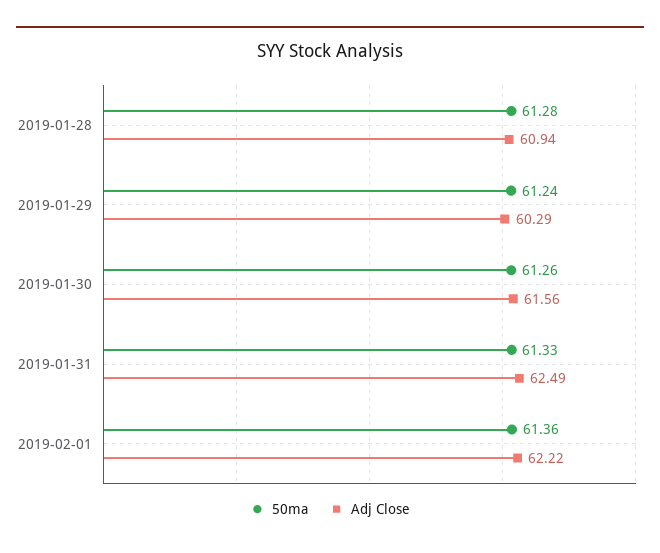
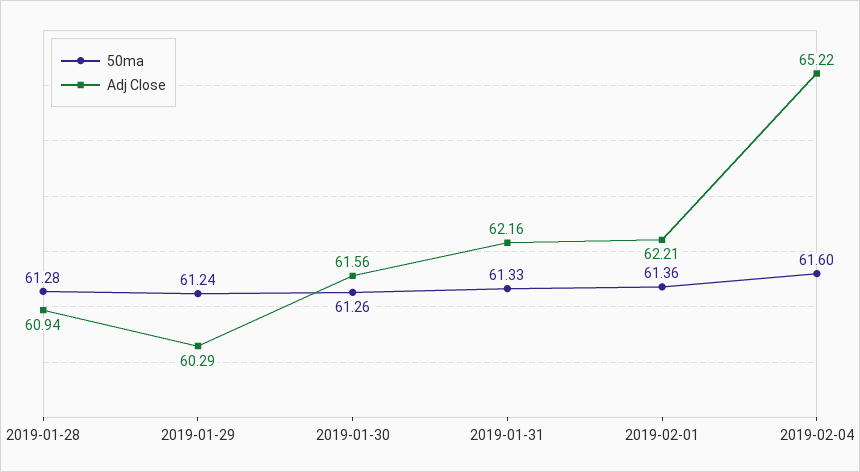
Adj Close, 2019-01-31: 62.49 -> 62.16
Adj Close, 2019-02-01: 62.22 -> 62.21
50ma, 2019-02-04: none -> 61.6
Adj Close, 2019-02-04: none -> 65.22

